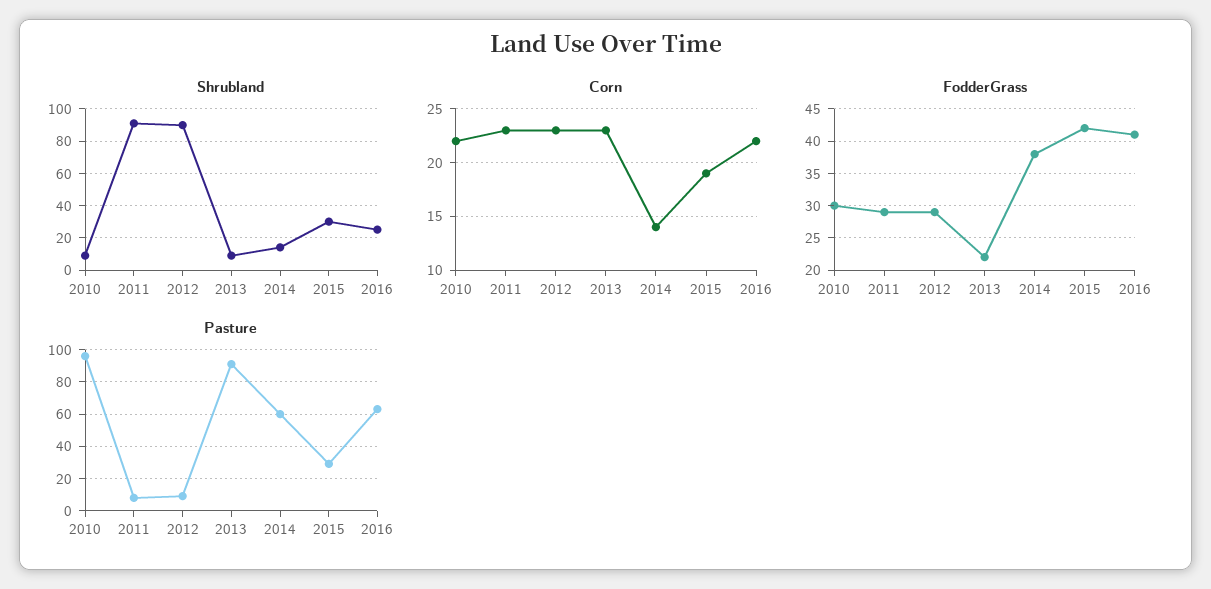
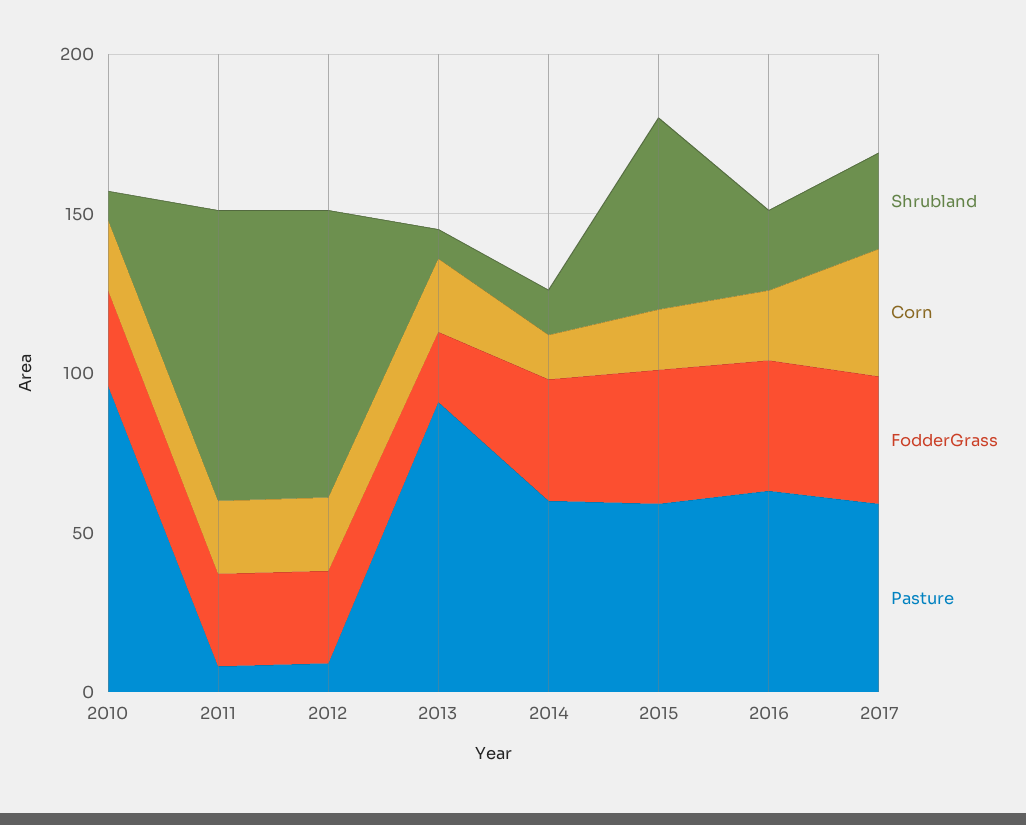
Shrubland, 2015: 30 -> 60
Pasture, 2015: 30 -> 60
Shrubland, 2017: none -> 30
Corn, 2017: none -> 40
FodderGrass, 2017: none -> 40
Pasture, 2017: none -> 60

